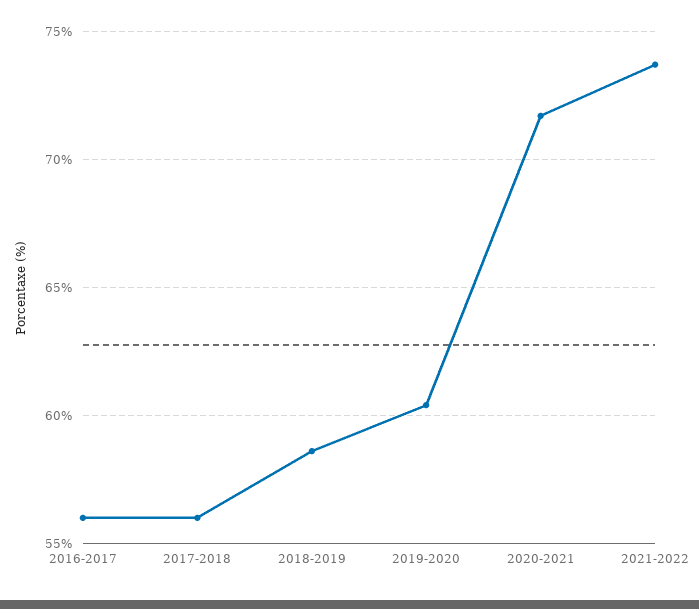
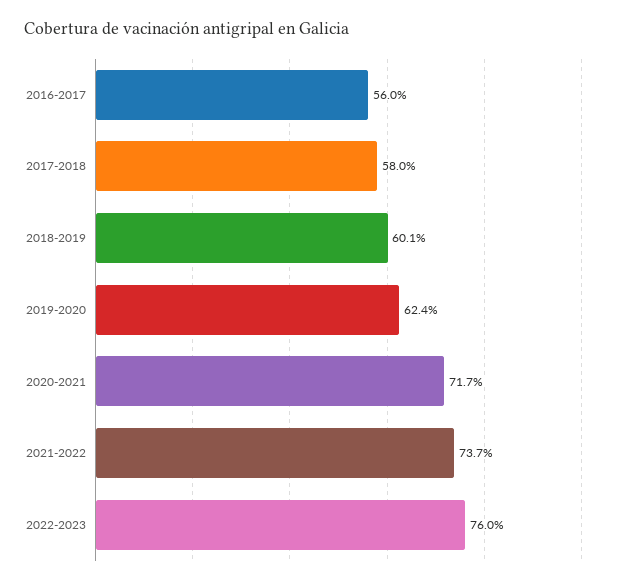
2017-2018: 56 -> 58
2018-2019: 58.5 -> 60.1
2019-2020: 60.5 -> 62.4
2022-2023: none -> 76

